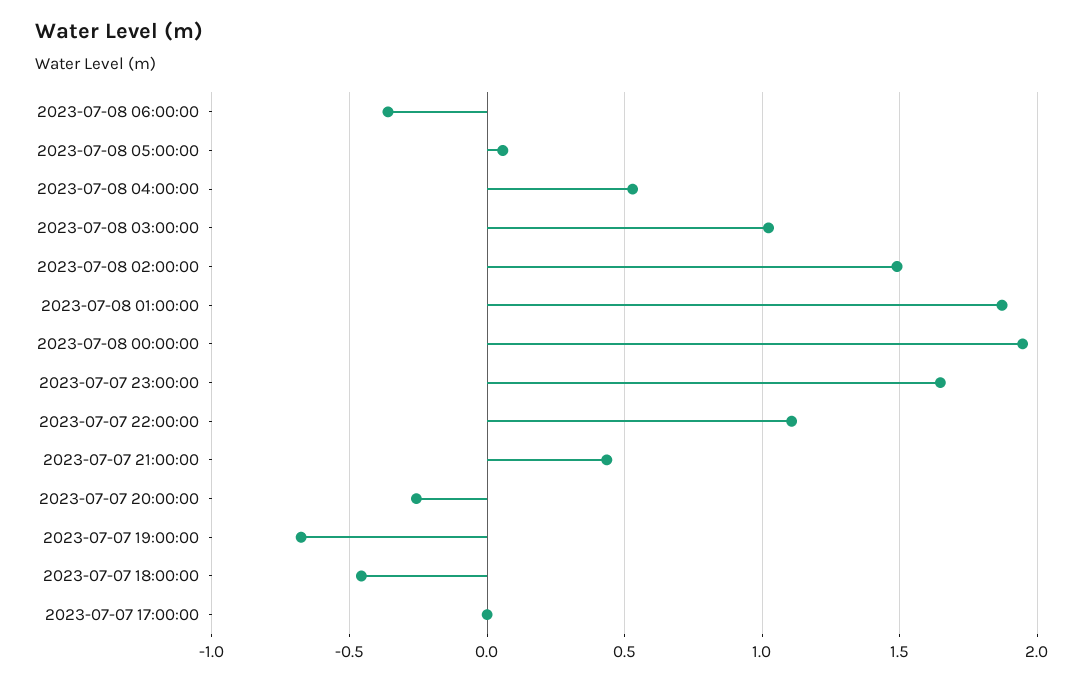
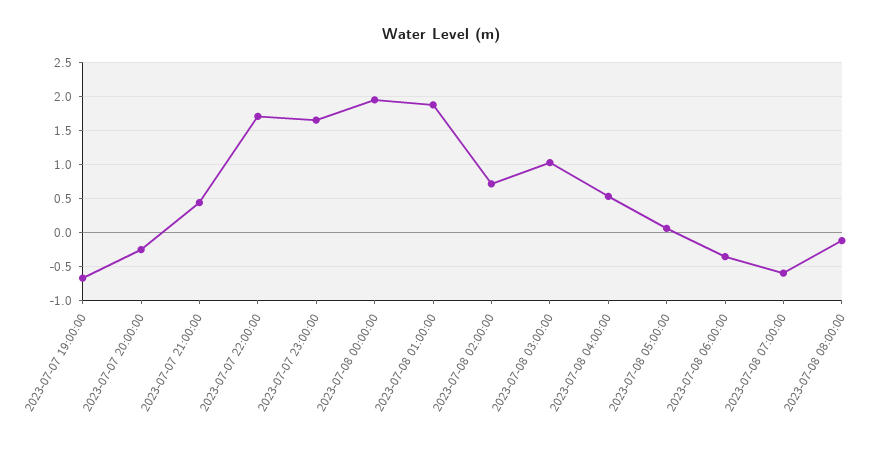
2023-07-08 02:00:00: 1.5 -> 0.7
2023-07-07 22:00:00: 1.1 -> 1.7
2023-07-07 18:00:00: -0.45 -> none
2023-07-07 17:00:00: 0 -> none
2023-07-08 07:00:00: none -> -0.6
2023-07-08 08:00:00: none -> -0.1

